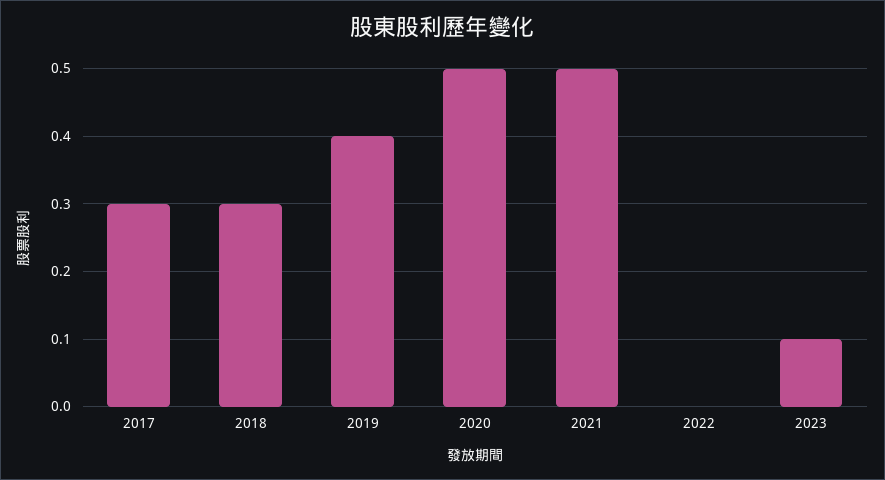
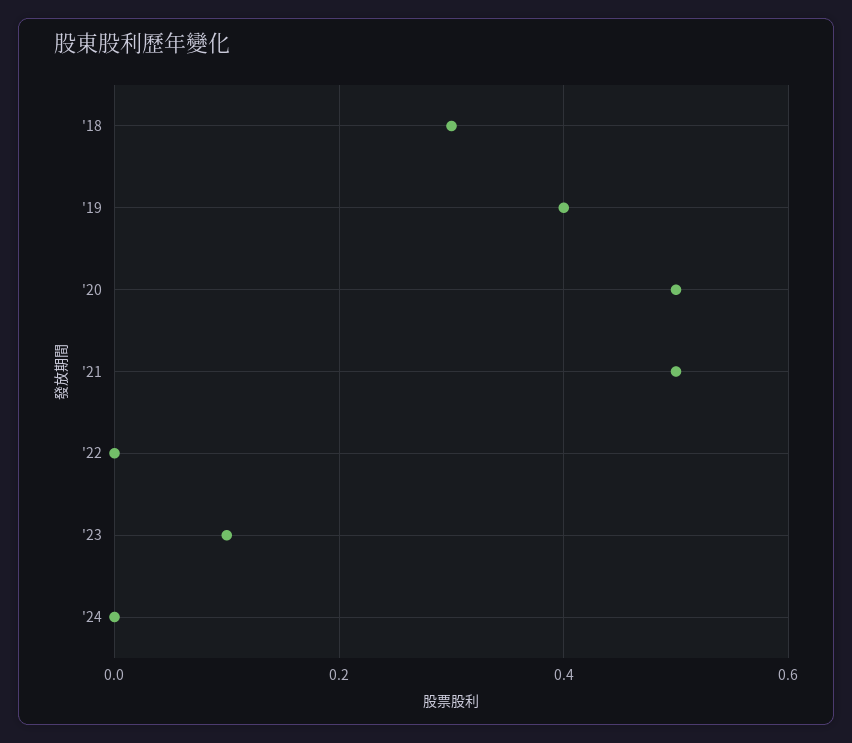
2017: 0.3 -> none
'24: none -> 0

